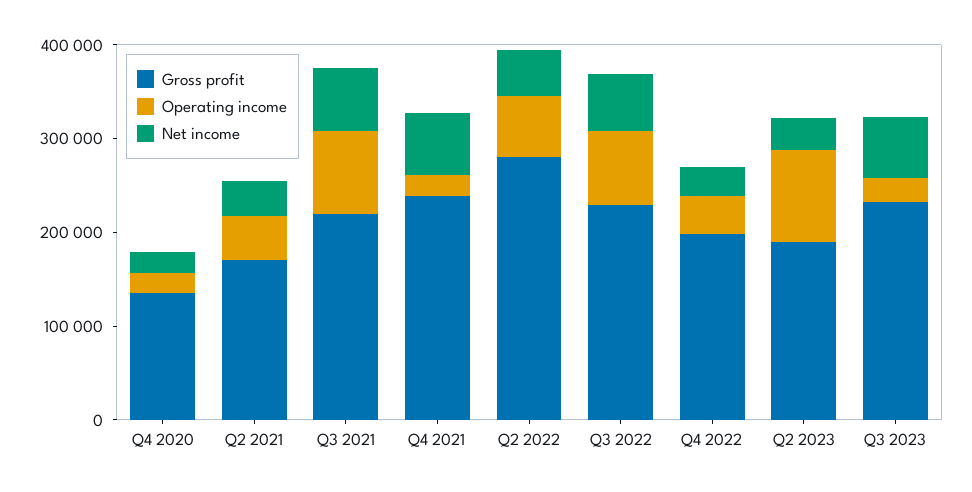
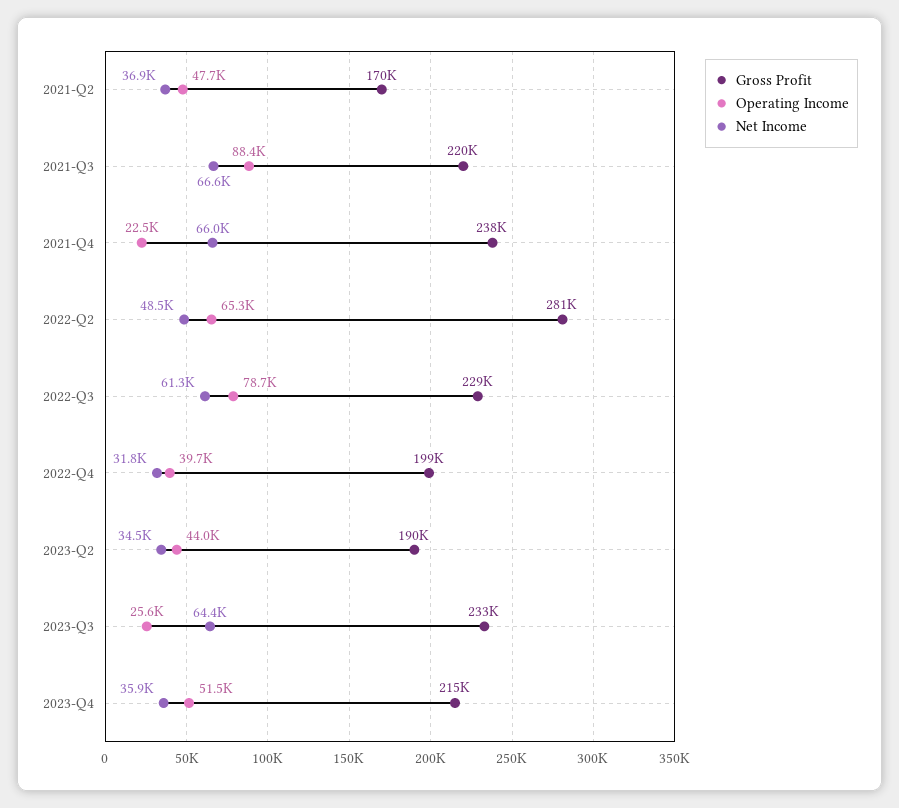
Gross profit, Q4 2020: 140000 -> none
Operating income, Q4 2020: 20000 -> none
Net income, Q4 2020: 20000 -> none
Operating income, Q2 2023: 100000 -> 44000
Gross profit, 2023-Q4: none -> 215000
Operating income, 2023-Q4: none -> 51500
Net income, 2023-Q4: none -> 35900

